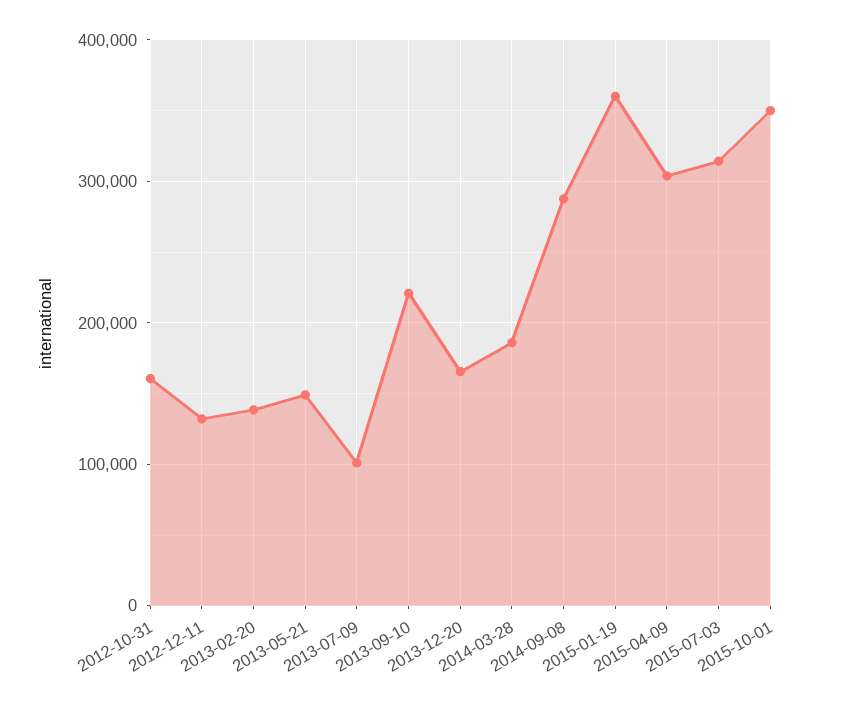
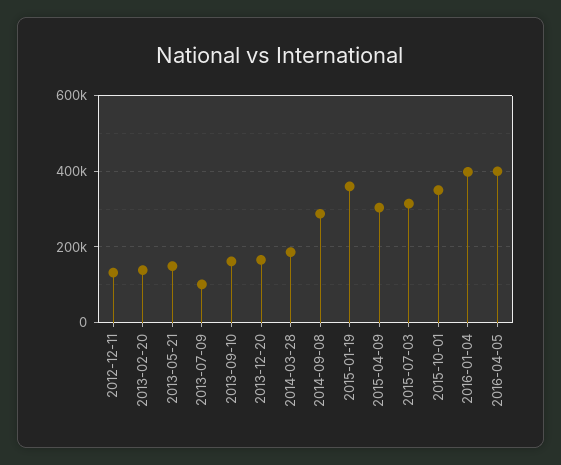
2012-10-31: 160000 -> none
2013-09-10: 220000 -> 160000
2016-01-04: none -> 400000
2016-04-05: none -> 400000

